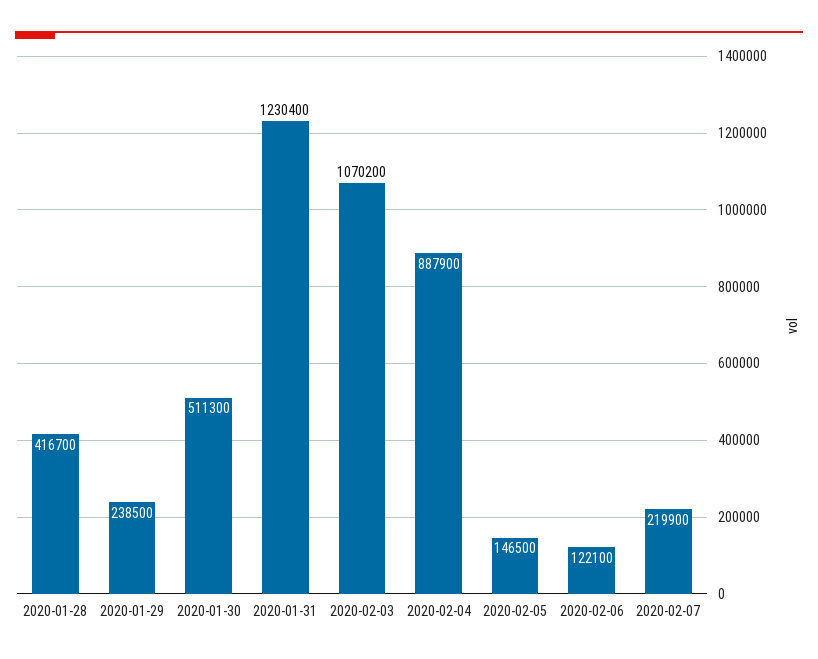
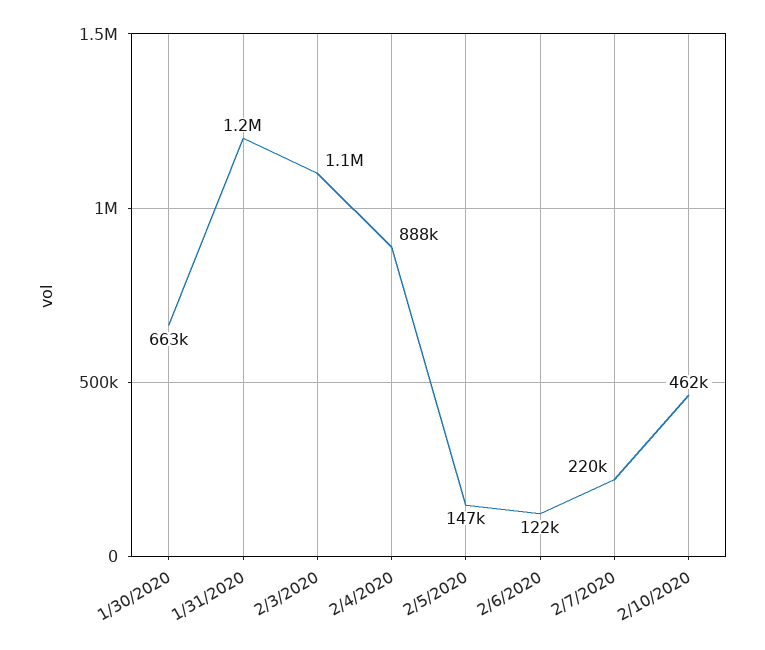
2020-01-28: 416700 -> none
2020-01-29: 238500 -> none
2020-01-30: 511300 -> 663000
2/10/2020: none -> 462000

